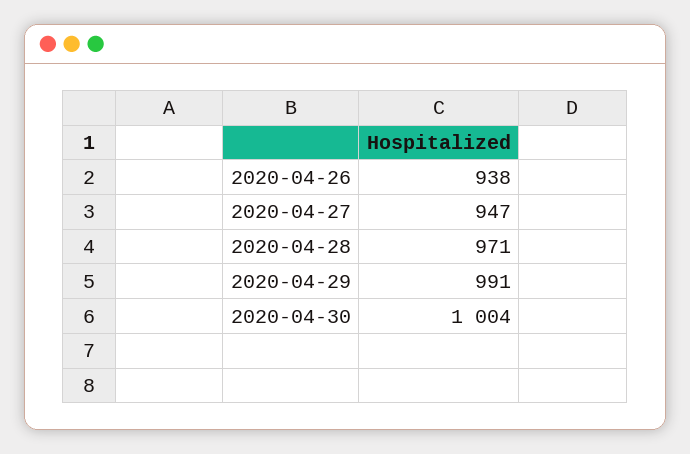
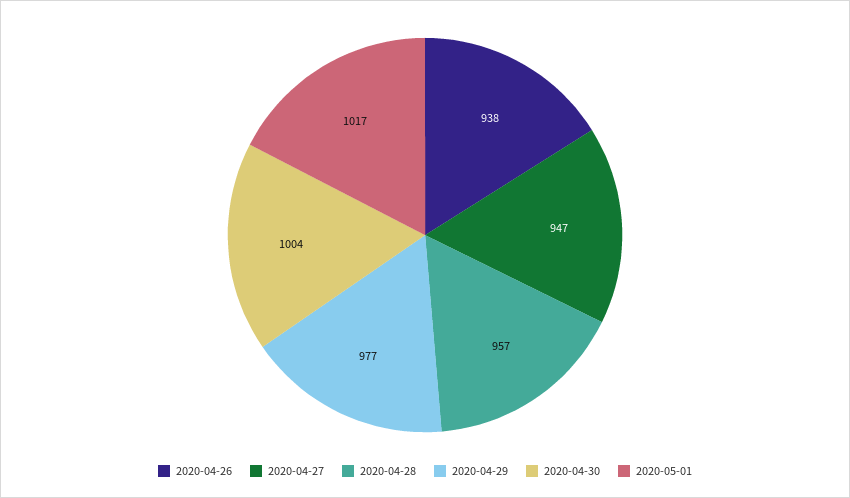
2020-04-28: 971 -> 957
2020-04-29: 991 -> 977
2020-05-01: none -> 1017

